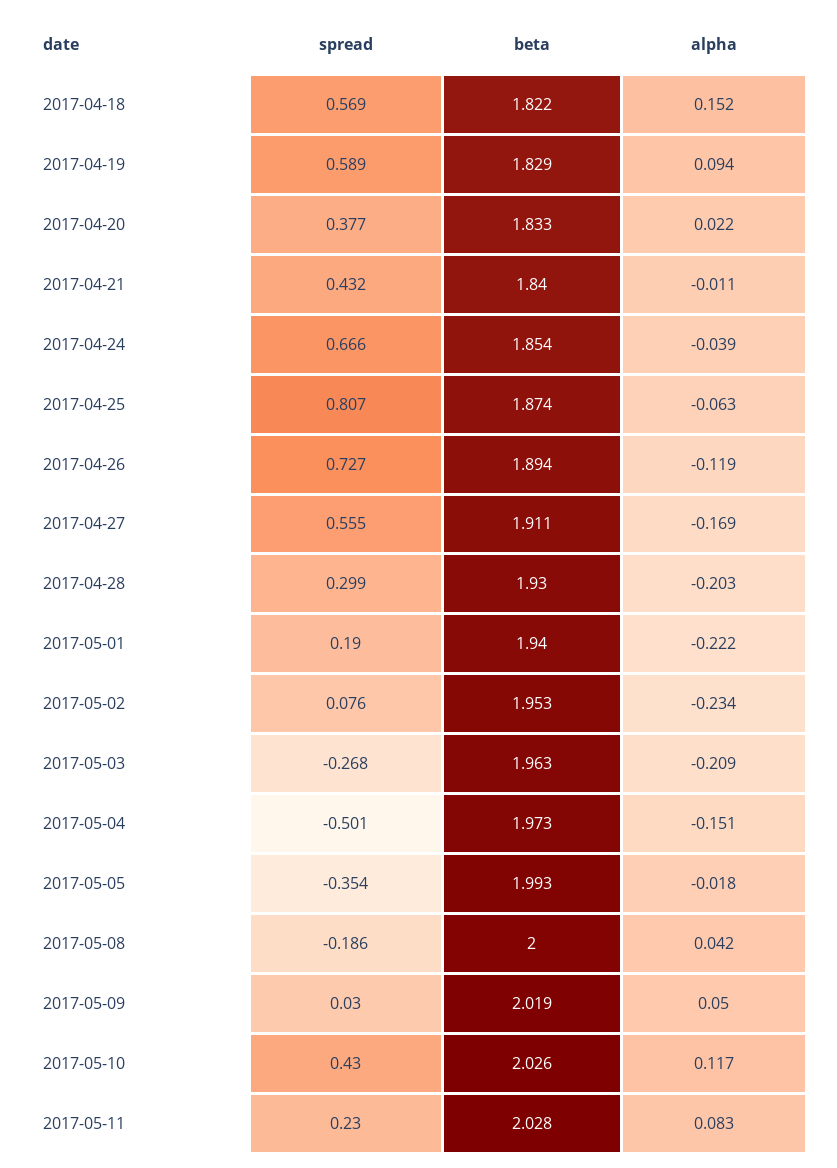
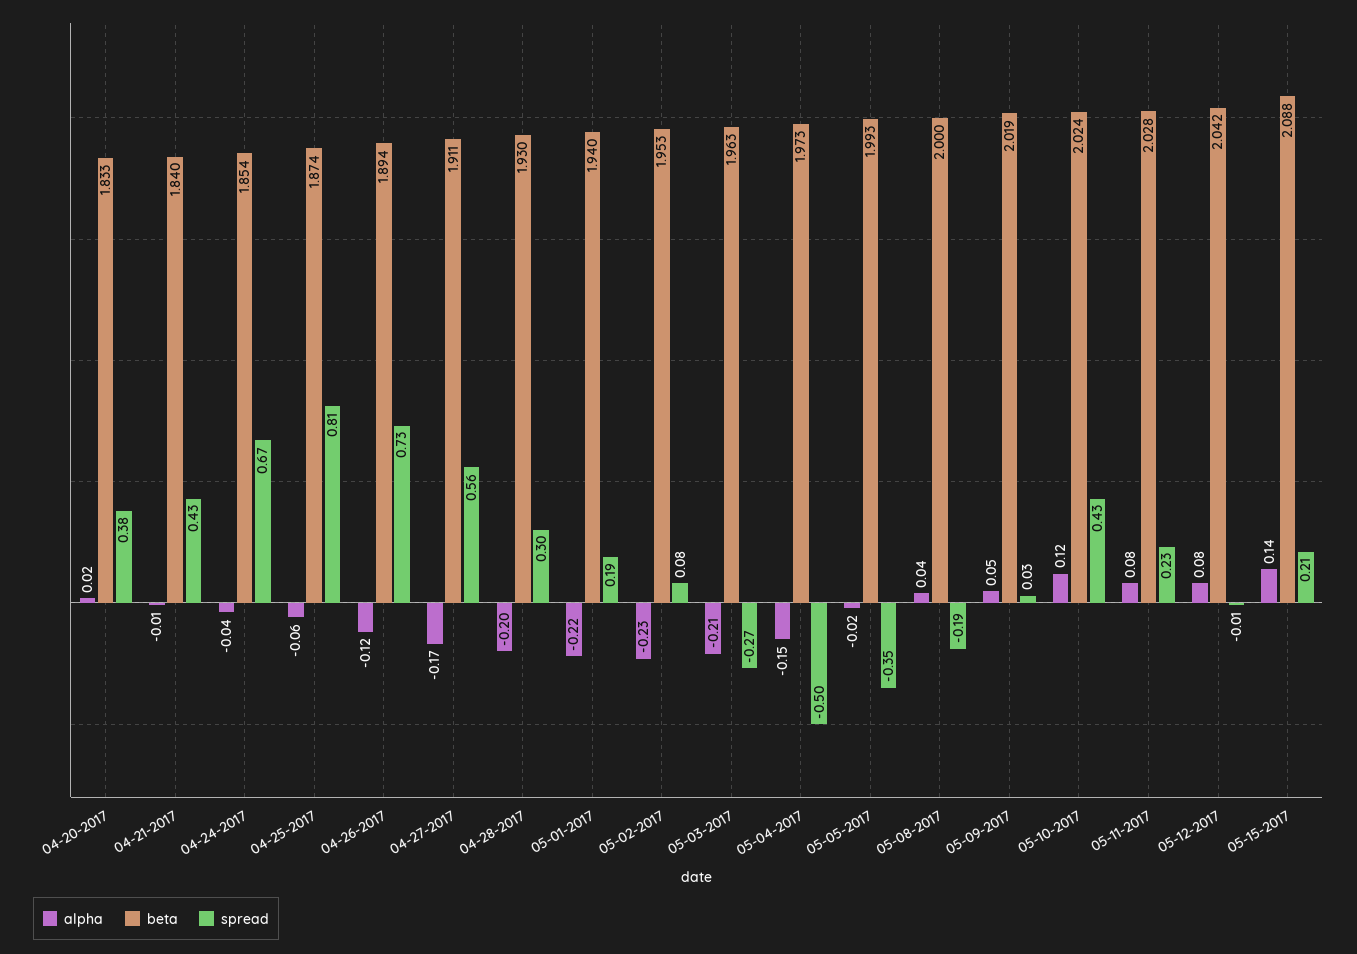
spread, 2017-04-18: 0.569 -> none
beta, 2017-04-18: 1.822 -> none
alpha, 2017-04-18: 0.152 -> none
spread, 2017-04-19: 0.589 -> none
beta, 2017-04-19: 1.829 -> none
alpha, 2017-04-19: 0.094 -> none
beta, 2017-05-10: 2.026 -> 2.024
alpha, 05-12-2017: none -> 0.08
beta, 05-12-2017: none -> 2.042
spread, 05-12-2017: none -> -0.01
alpha, 05-15-2017: none -> 0.14
beta, 05-15-2017: none -> 2.088
spread, 05-15-2017: none -> 0.21

